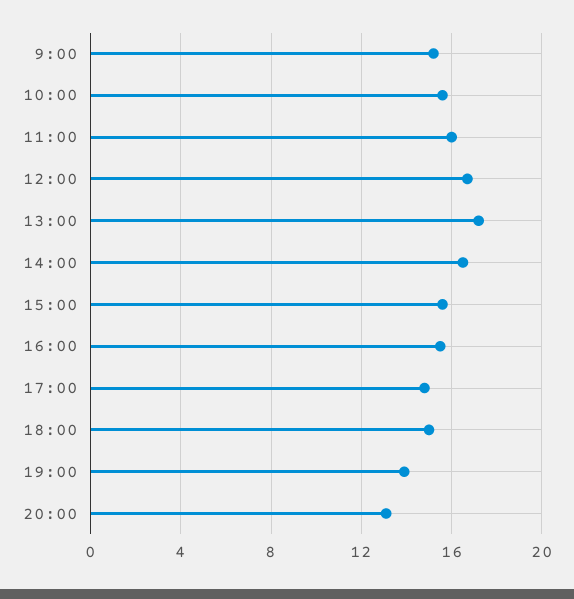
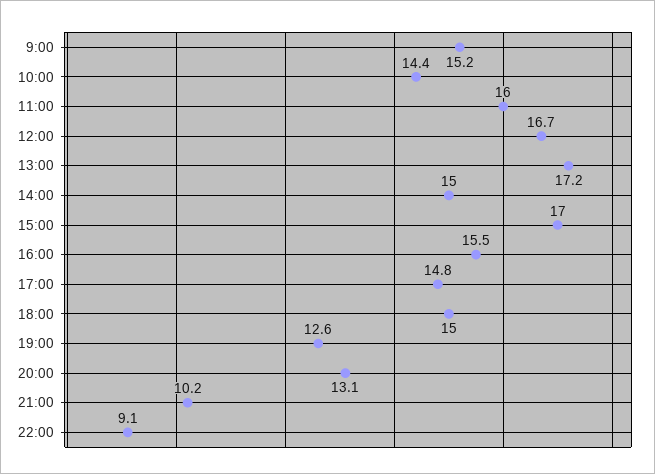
10:00: 15.5 -> 14.4
14:00: 16.5 -> 15
15:00: 15.5 -> 17
19:00: 14 -> 12.6
21:00: none -> 10.2
22:00: none -> 9.1

